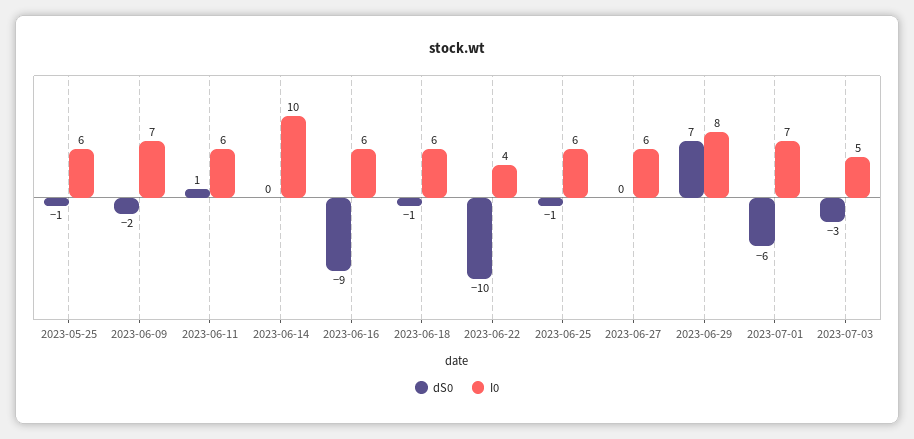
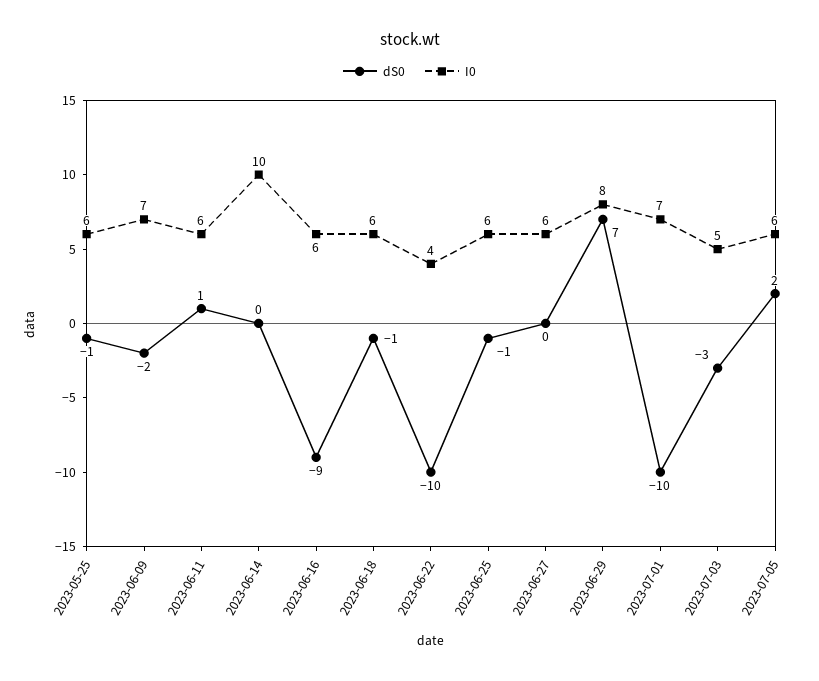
dS0, 2023-07-01: -6 -> -10
dS0, 2023-07-05: none -> 2
I0, 2023-07-05: none -> 6

